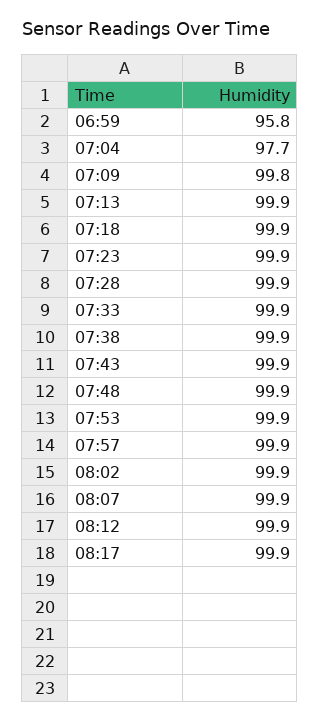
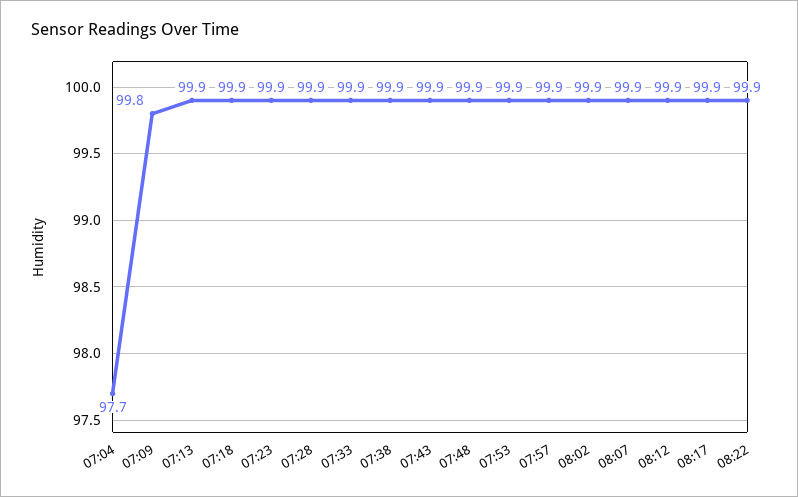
06:59: 95.8 -> none
08:22: none -> 99.9

